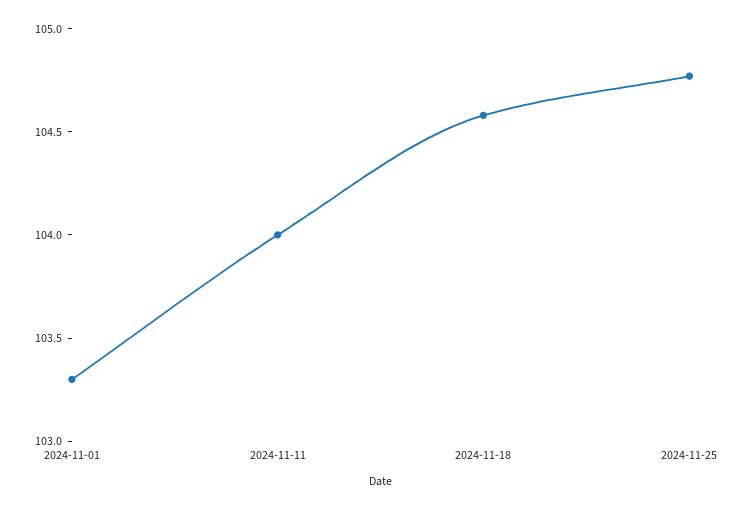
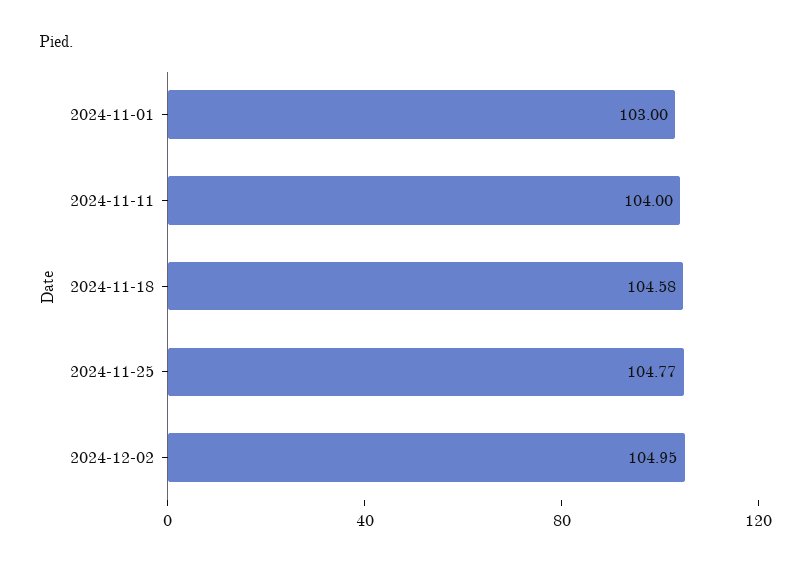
2024-11-01: 103.3 -> 103
2024-12-02: none -> 104.95

